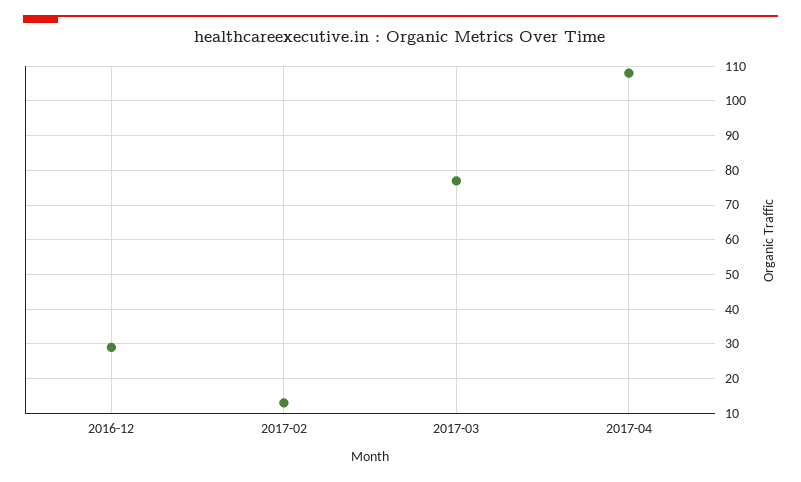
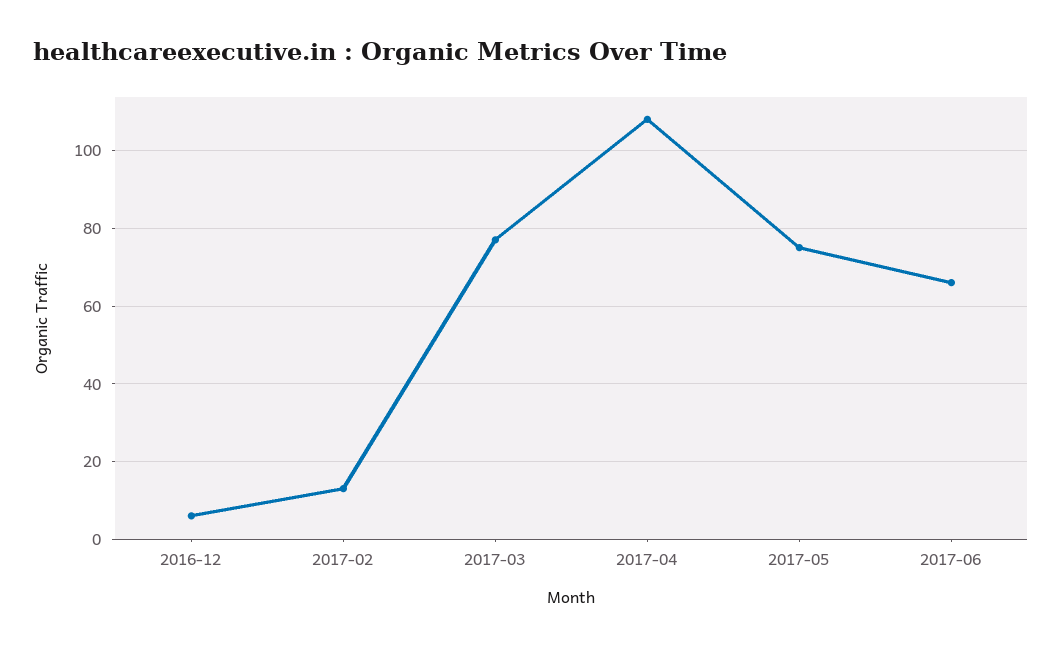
2016-12: 30 -> 5
2017-05: none -> 75
2017-06: none -> 65

